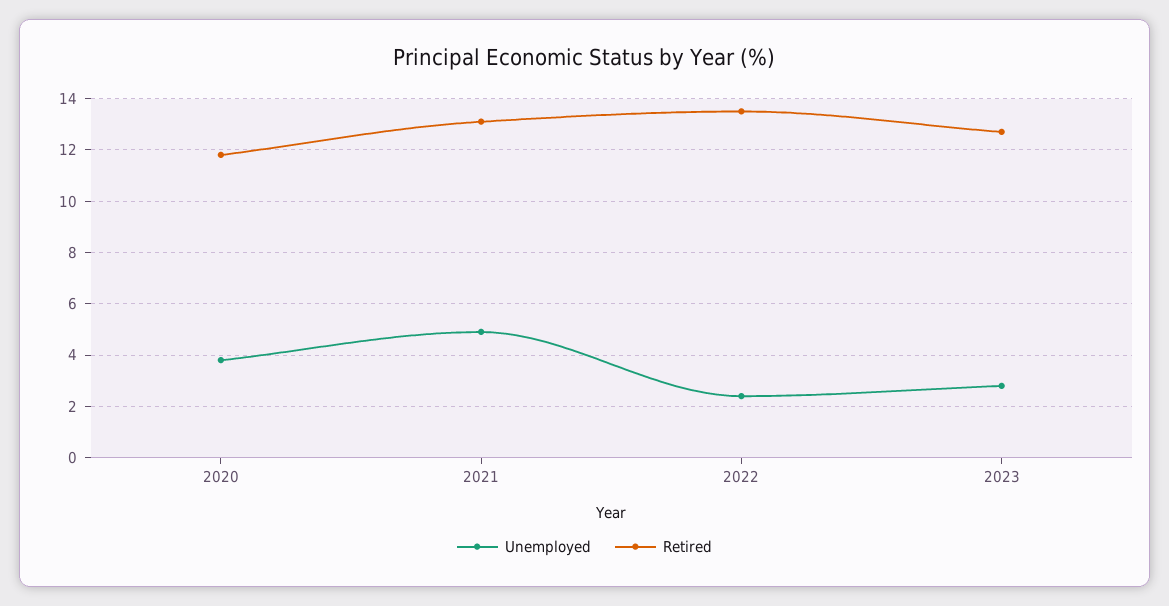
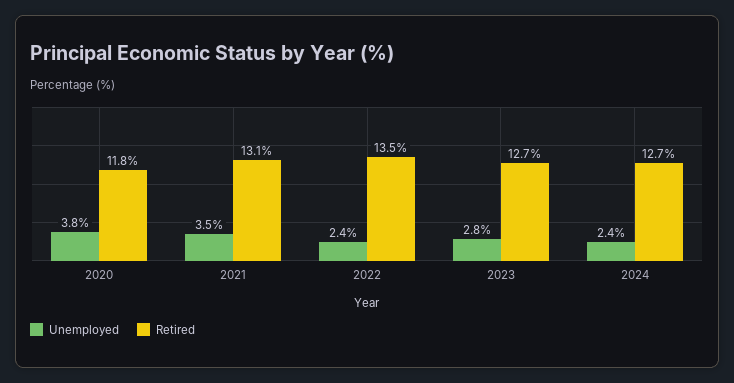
Unemployed, 2021: 5 -> 3.5
Unemployed, 2024: none -> 2.4
Retired, 2024: none -> 12.7

